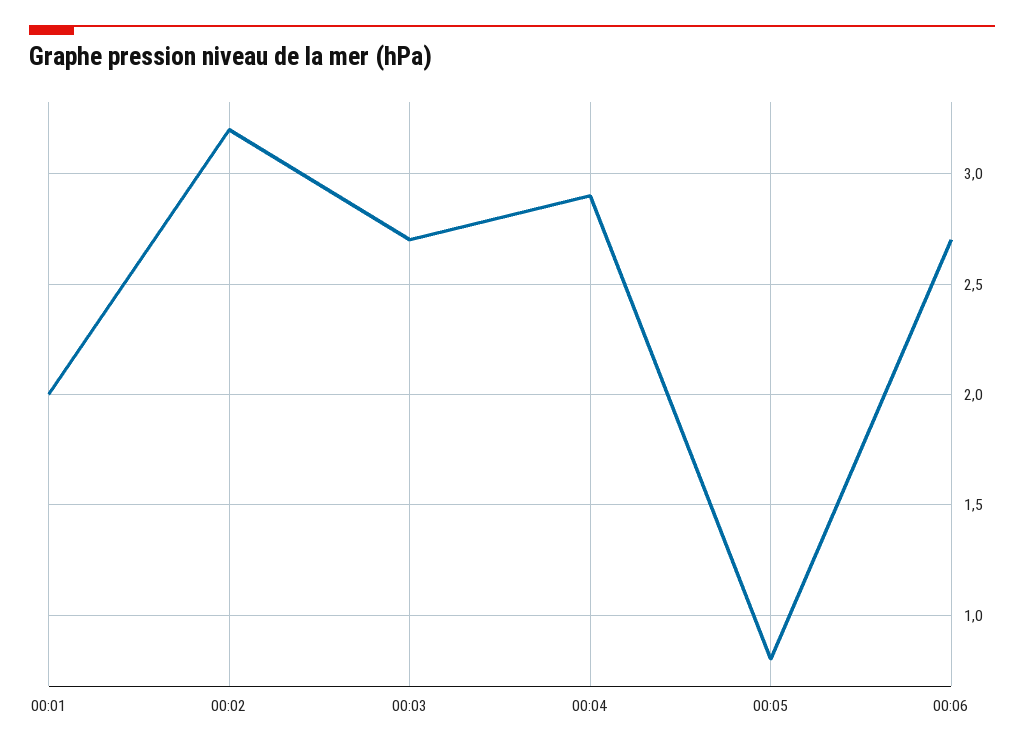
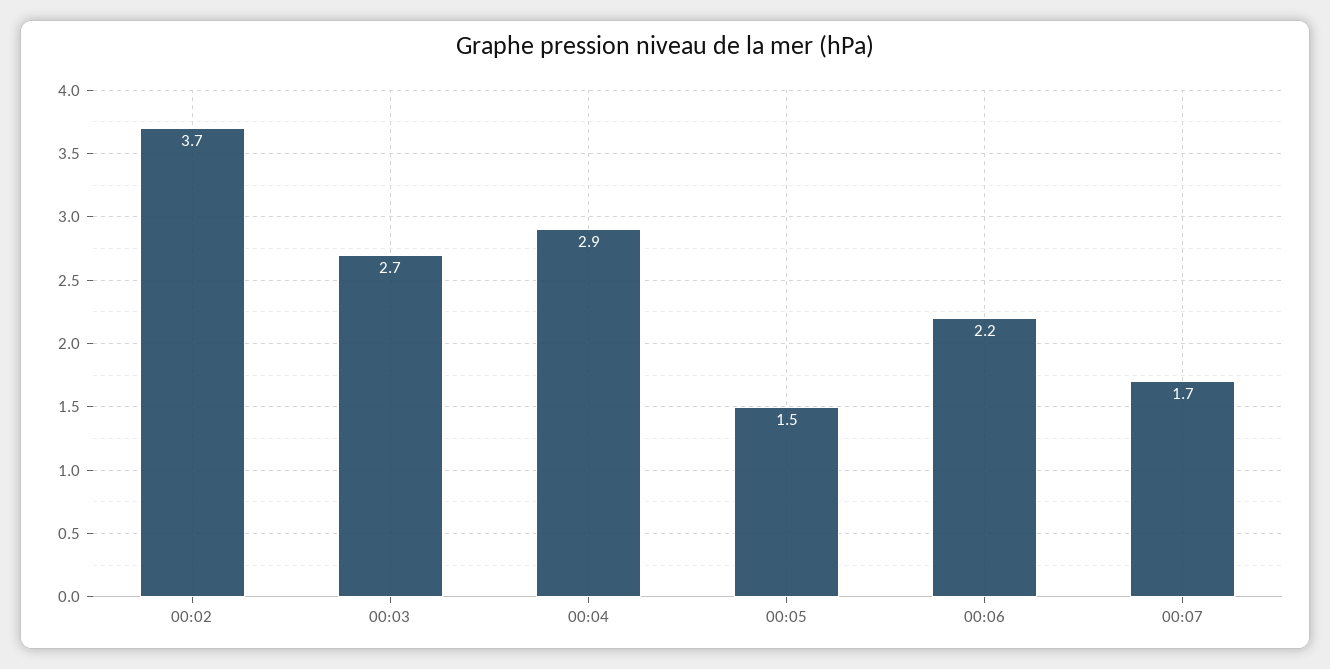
00:01: 2 -> none
00:02: 3.2 -> 3.7
00:05: 0.8 -> 1.5
00:06: 2.7 -> 2.2
00:07: none -> 1.7

